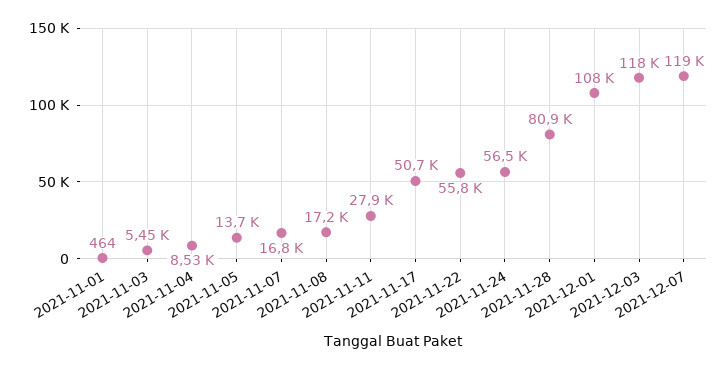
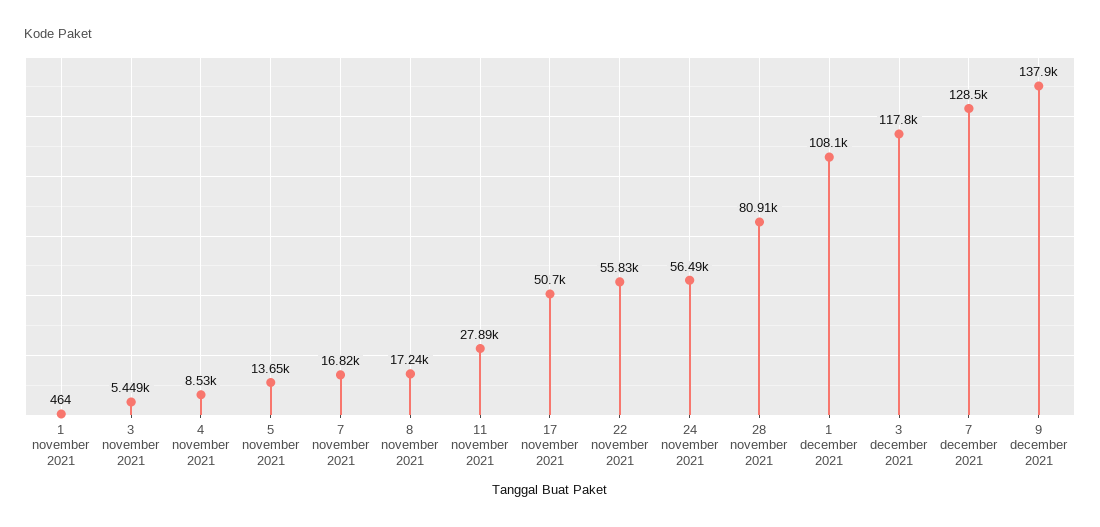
2021-12-07: 119000 -> 128500
9 december 2021: none -> 137900

